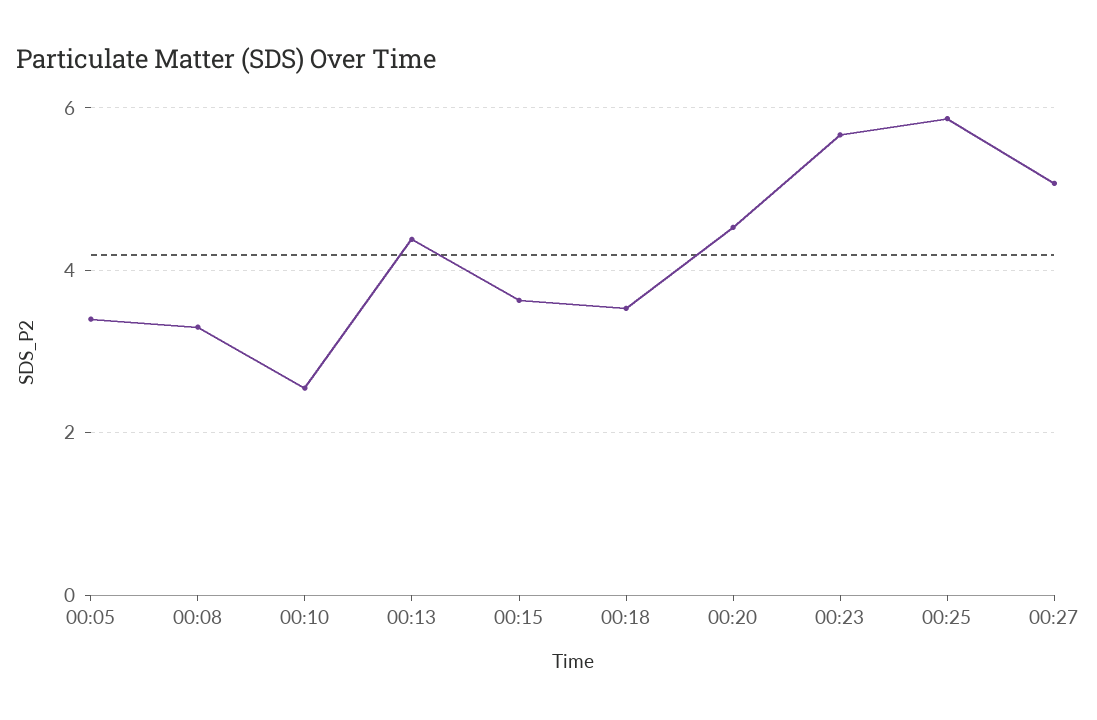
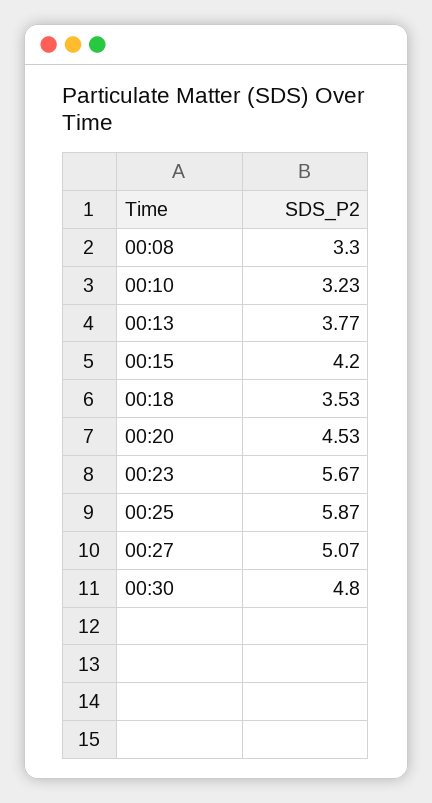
00:05: 3.4 -> none
00:10: 2.6 -> 3.23
00:13: 4.4 -> 3.77
00:15: 3.6 -> 4.2
00:30: none -> 4.8

